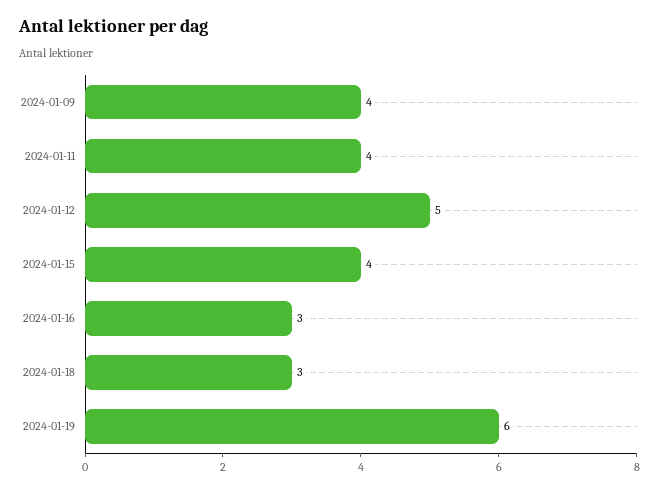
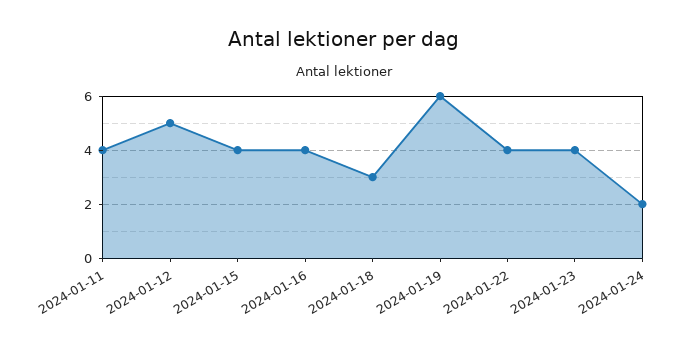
2024-01-09: 4 -> none
2024-01-16: 3 -> 4
2024-01-22: none -> 4
2024-01-23: none -> 4
2024-01-24: none -> 2

